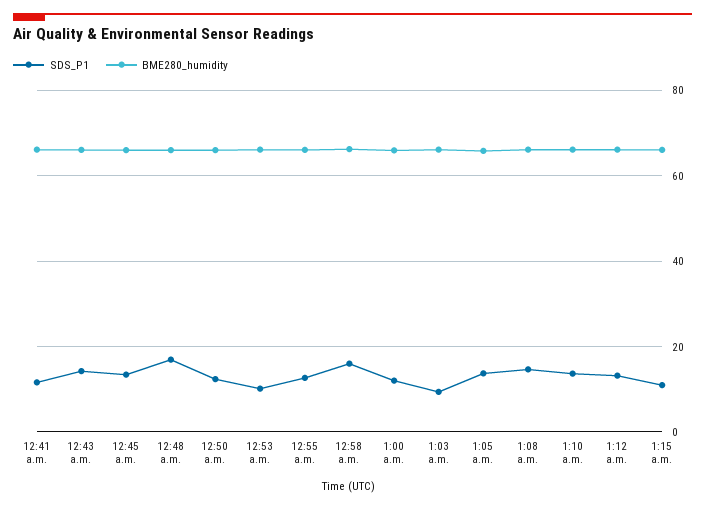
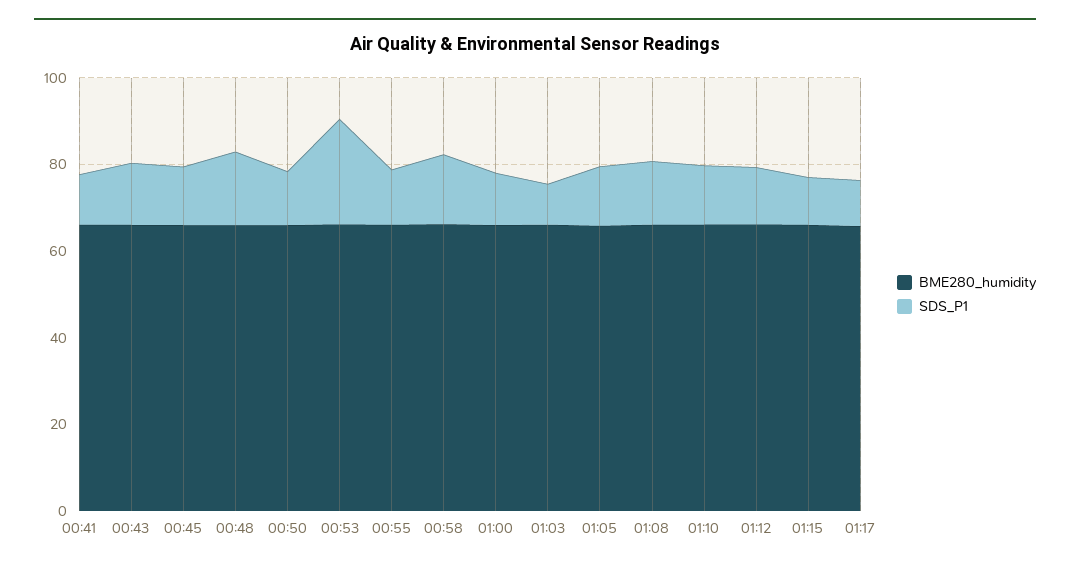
SDS_P1, 12:53 a.m.: 10 -> 25
BME280_humidity, 01:17: none -> 65
SDS_P1, 01:17: none -> 10

